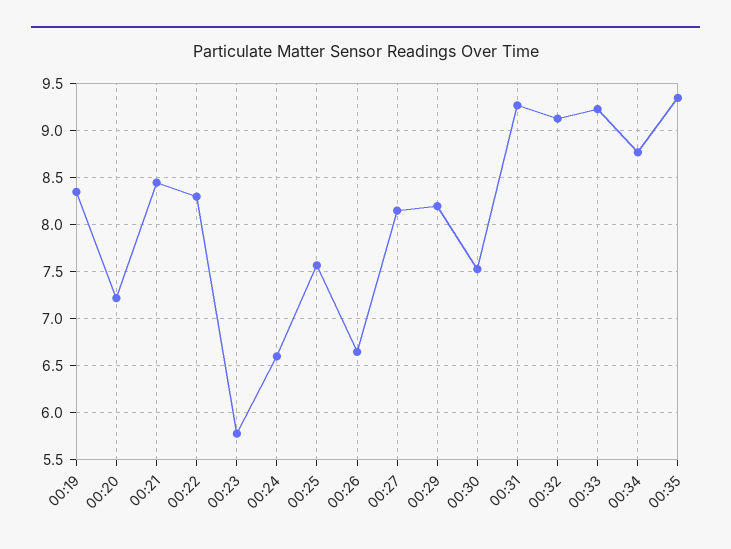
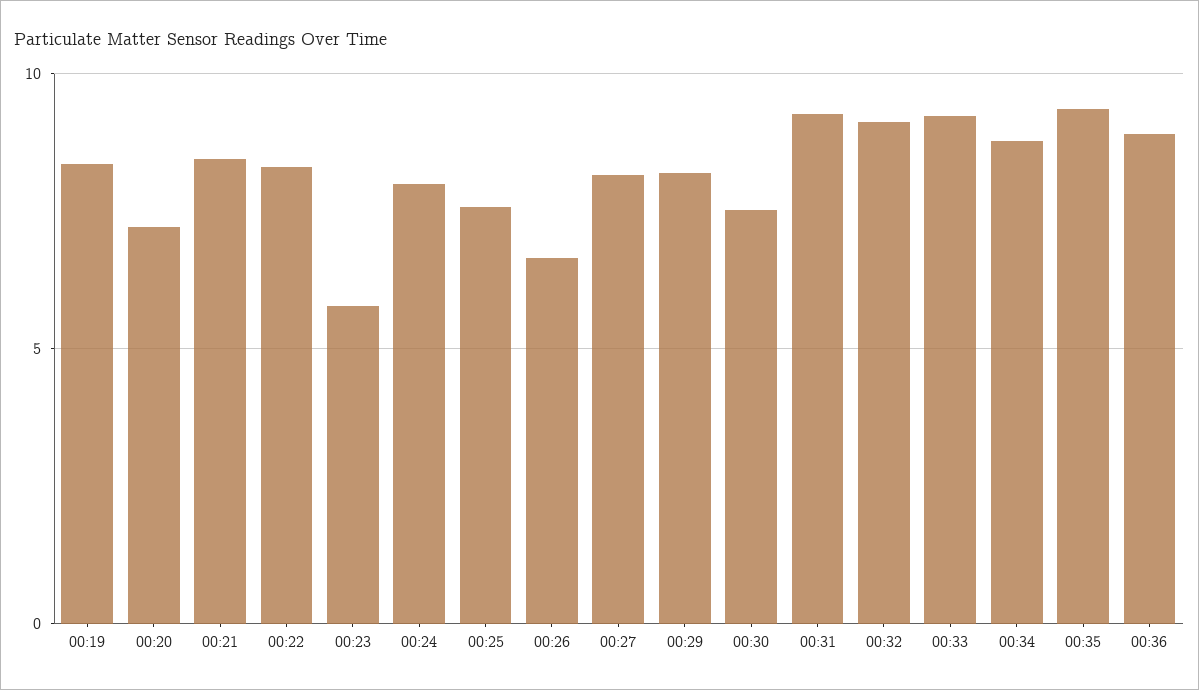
00:24: 6.6 -> 8
00:36: none -> 9

